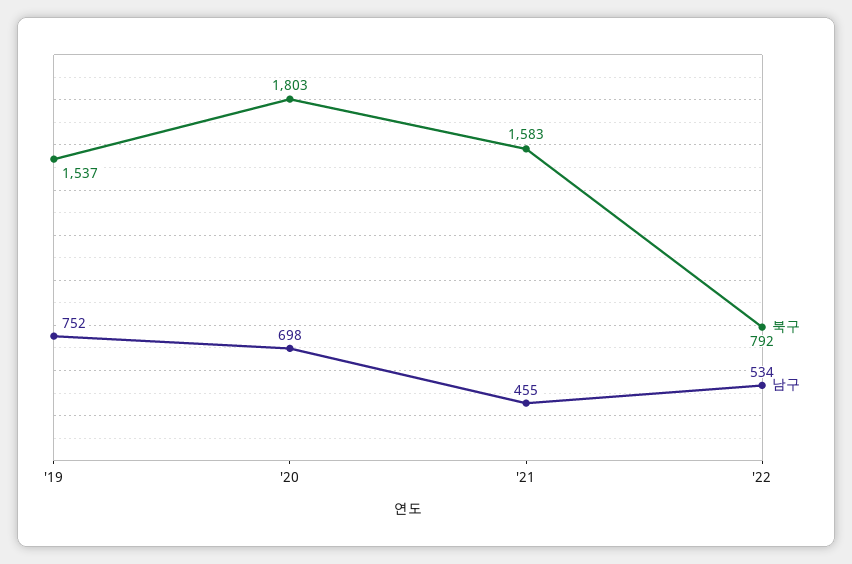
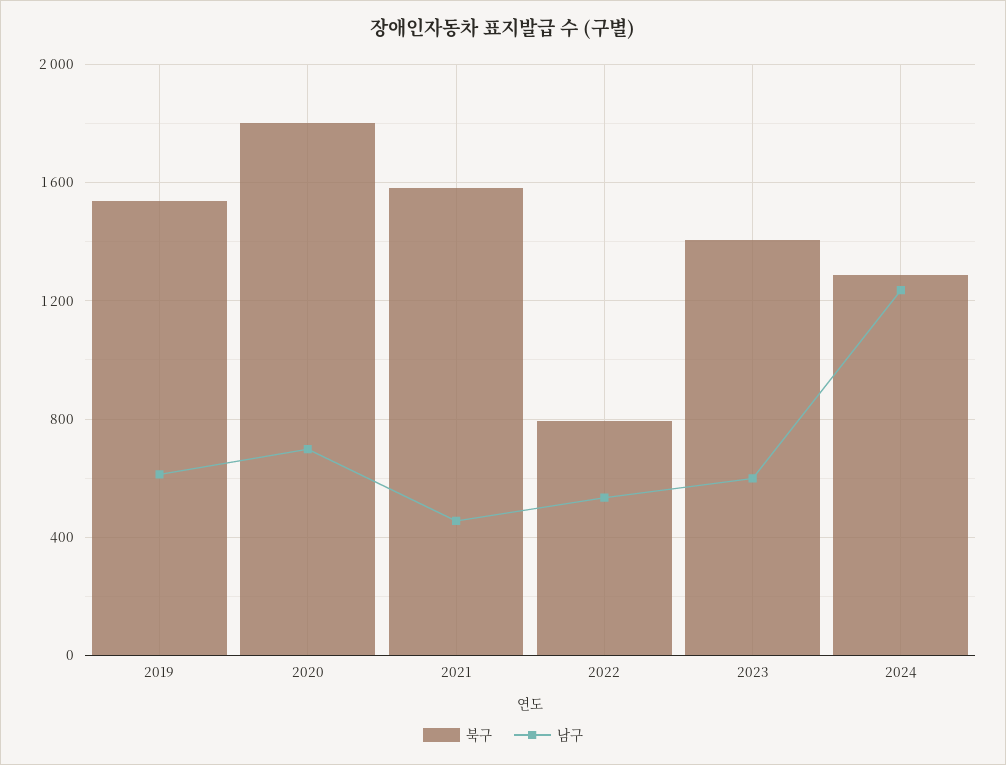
남구, '19: 752 -> 600
북구, 2023: none -> 1400
남구, 2023: none -> 600
북구, 2024: none -> 1300
남구, 2024: none -> 1250

